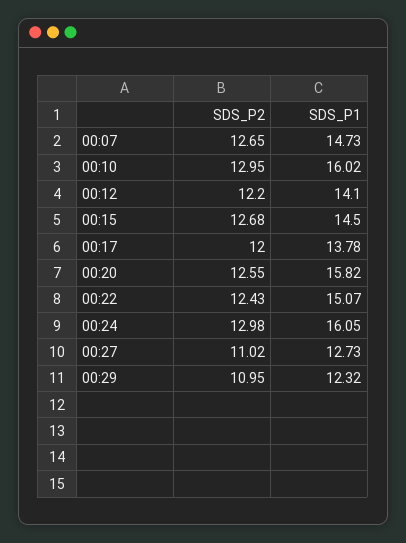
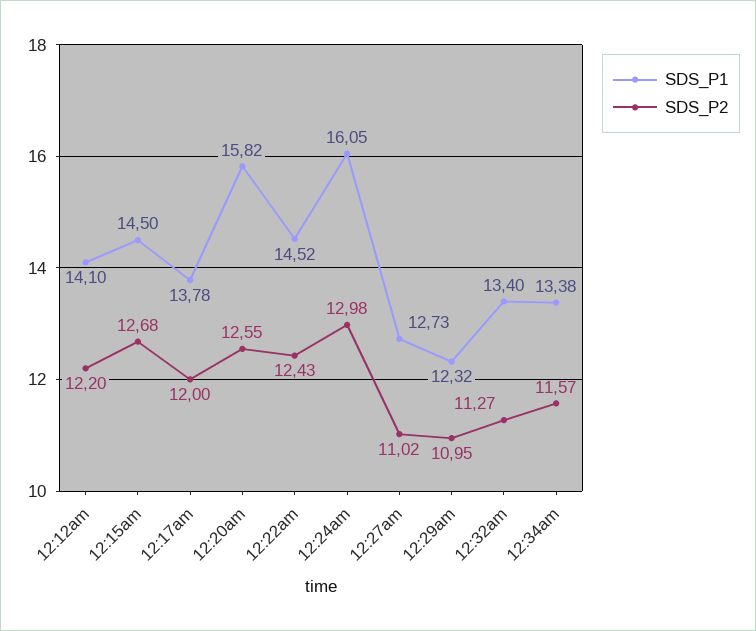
SDS_P2, 00:07: 12.65 -> none
SDS_P1, 00:07: 14.73 -> none
SDS_P2, 00:10: 12.95 -> none
SDS_P1, 00:10: 16.02 -> none
SDS_P1, 00:22: 15.07 -> 14.52
SDS_P1, 12:32am: none -> 13.4
SDS_P2, 12:32am: none -> 11.27
SDS_P1, 12:34am: none -> 13.38
SDS_P2, 12:34am: none -> 11.57

